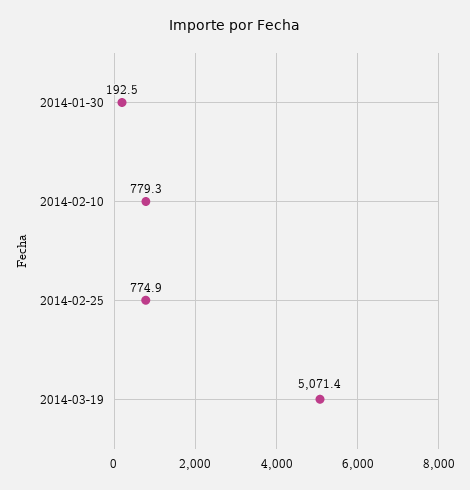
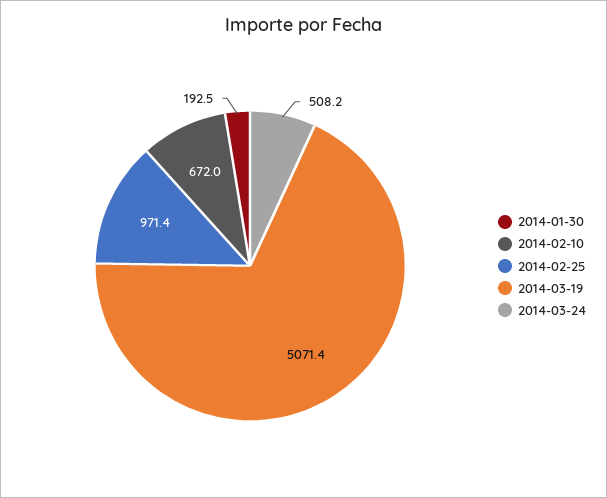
2014-02-10: 779.3 -> 672
2014-02-25: 774.9 -> 971.4
2014-03-24: none -> 508.2

